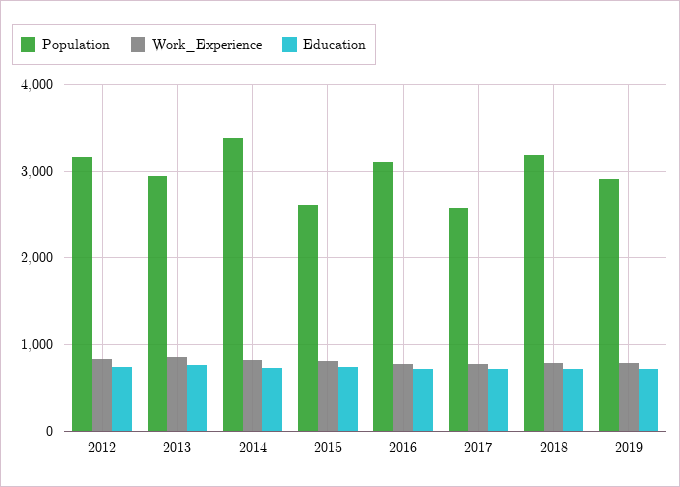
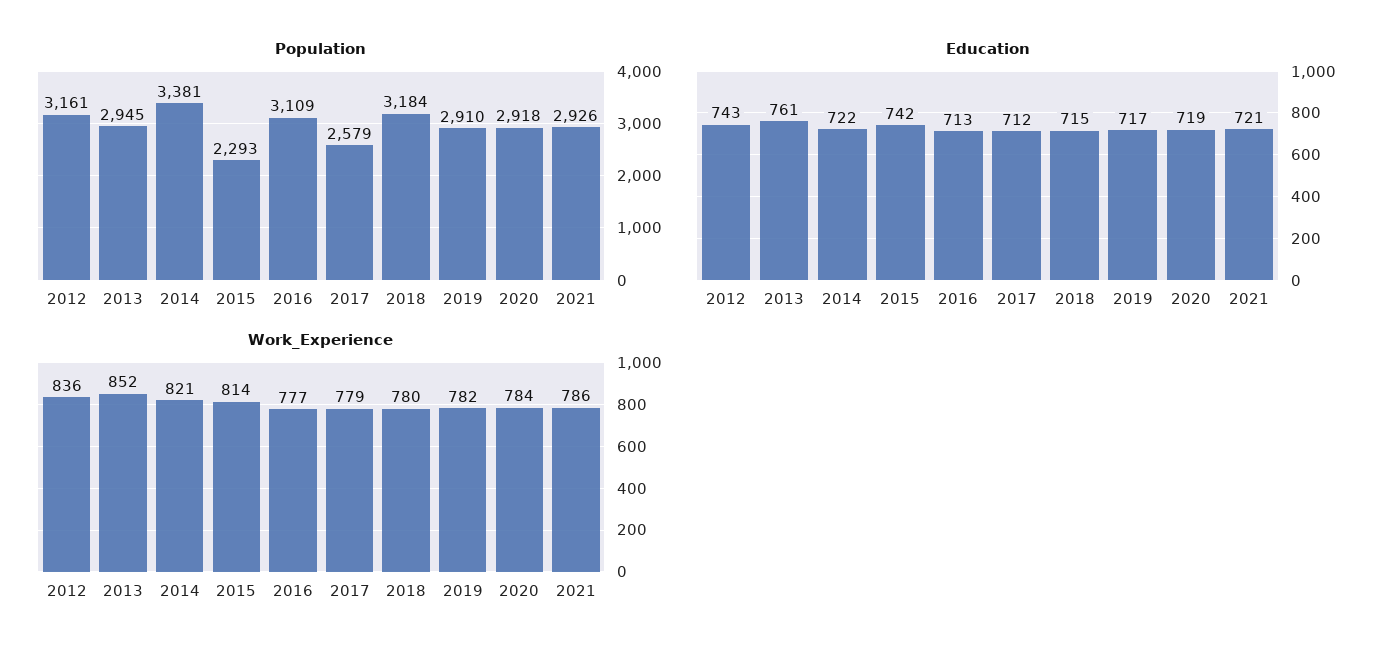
Population, 2015: 2600 -> 2293
Population, 2020: none -> 2918
Population, 2021: none -> 2926
Education, 2020: none -> 719
Education, 2021: none -> 721
Work_Experience, 2020: none -> 784
Work_Experience, 2021: none -> 786

